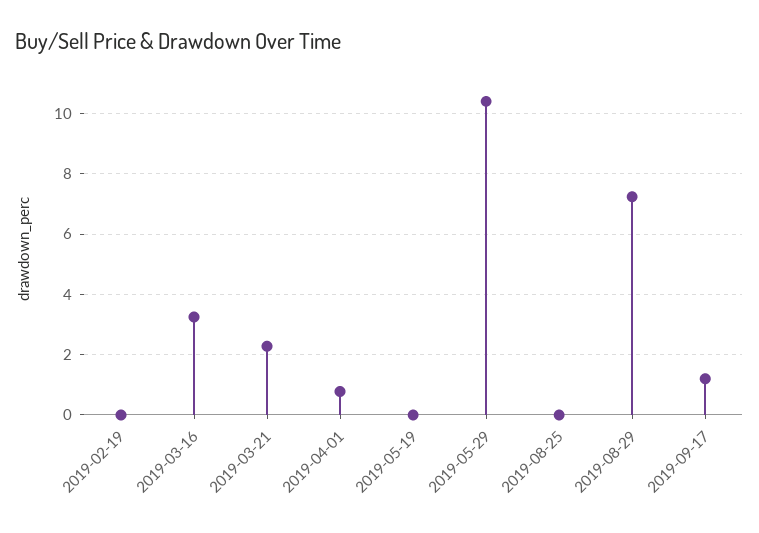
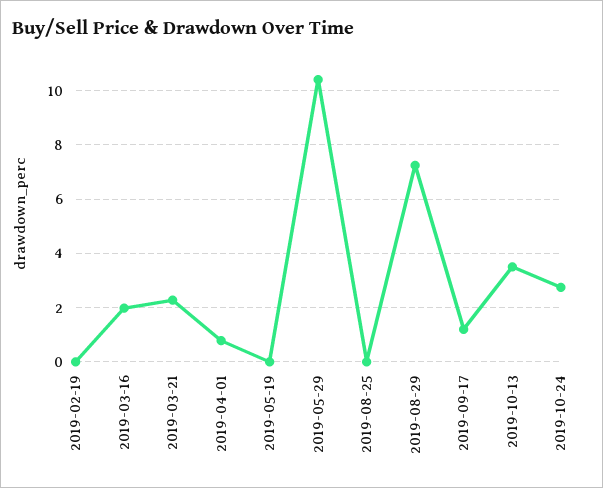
2019-03-16: 3.2 -> 2
2019-10-13: none -> 3.5
2019-10-24: none -> 2.75

